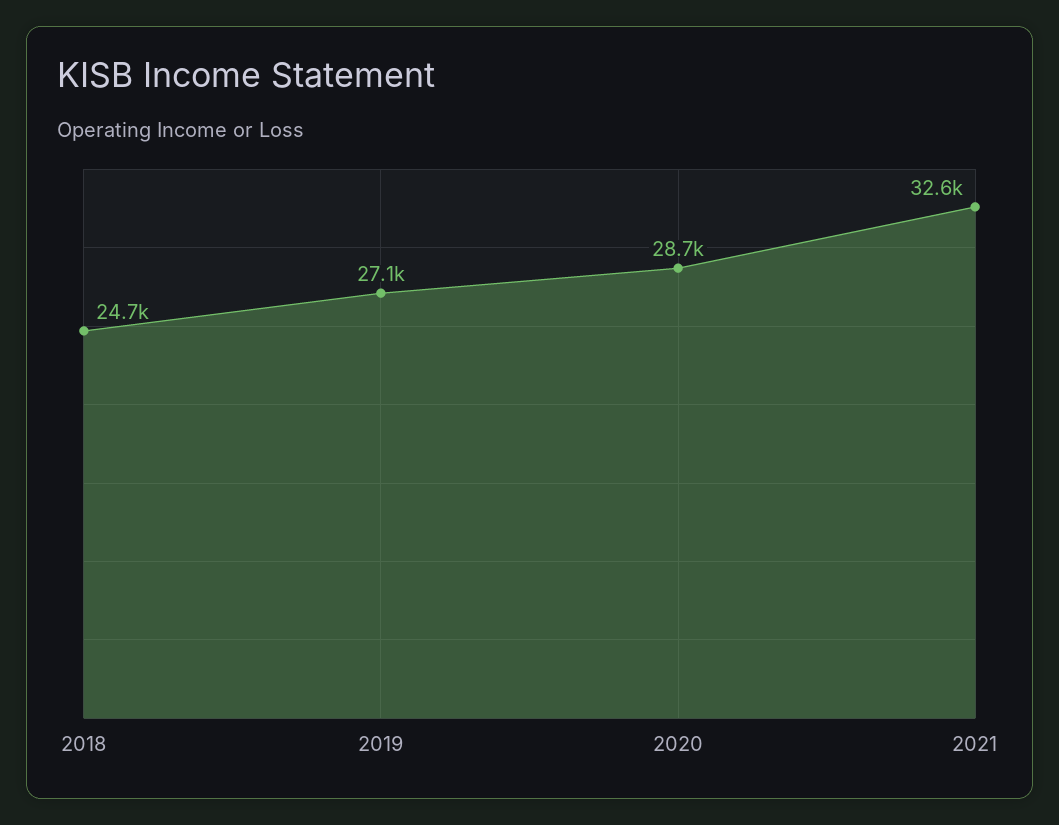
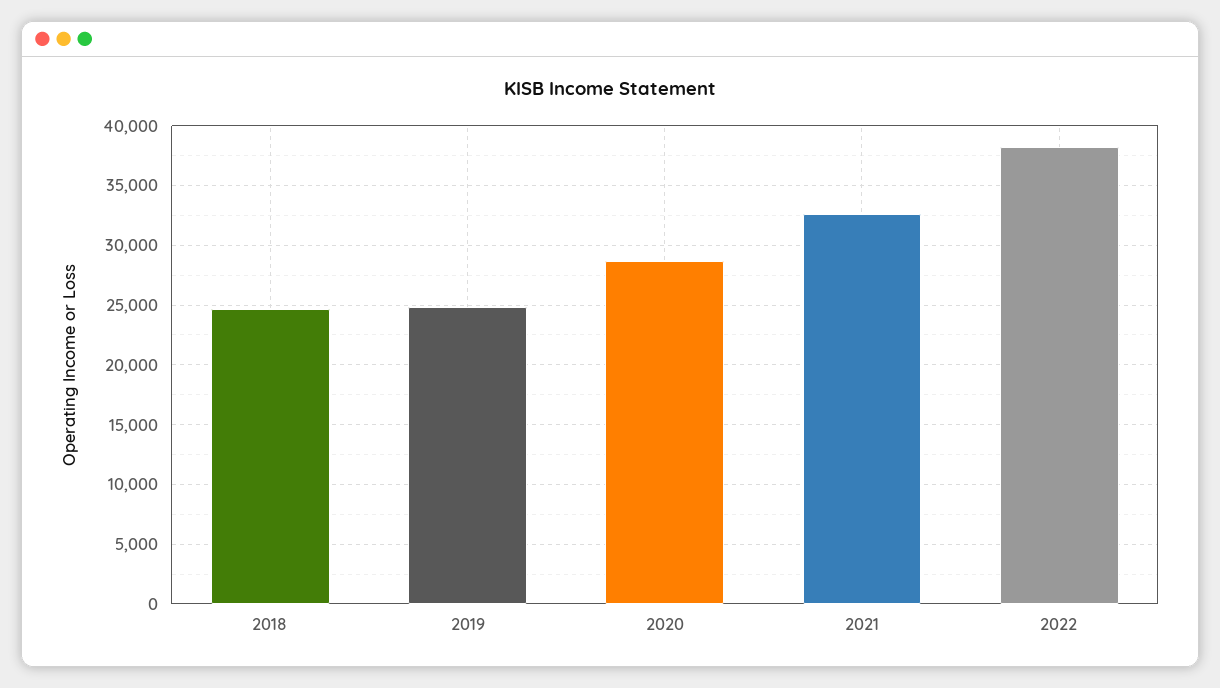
2019: 27100 -> 25000
2022: none -> 38000

